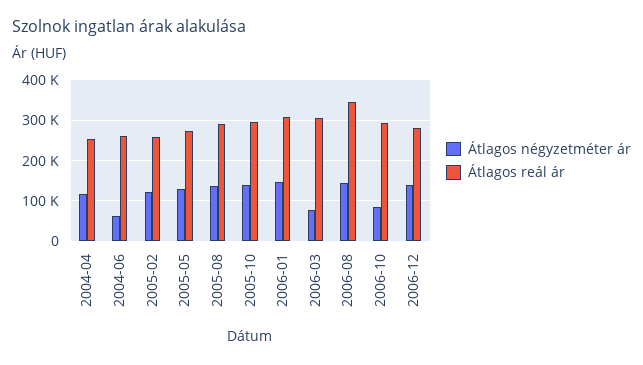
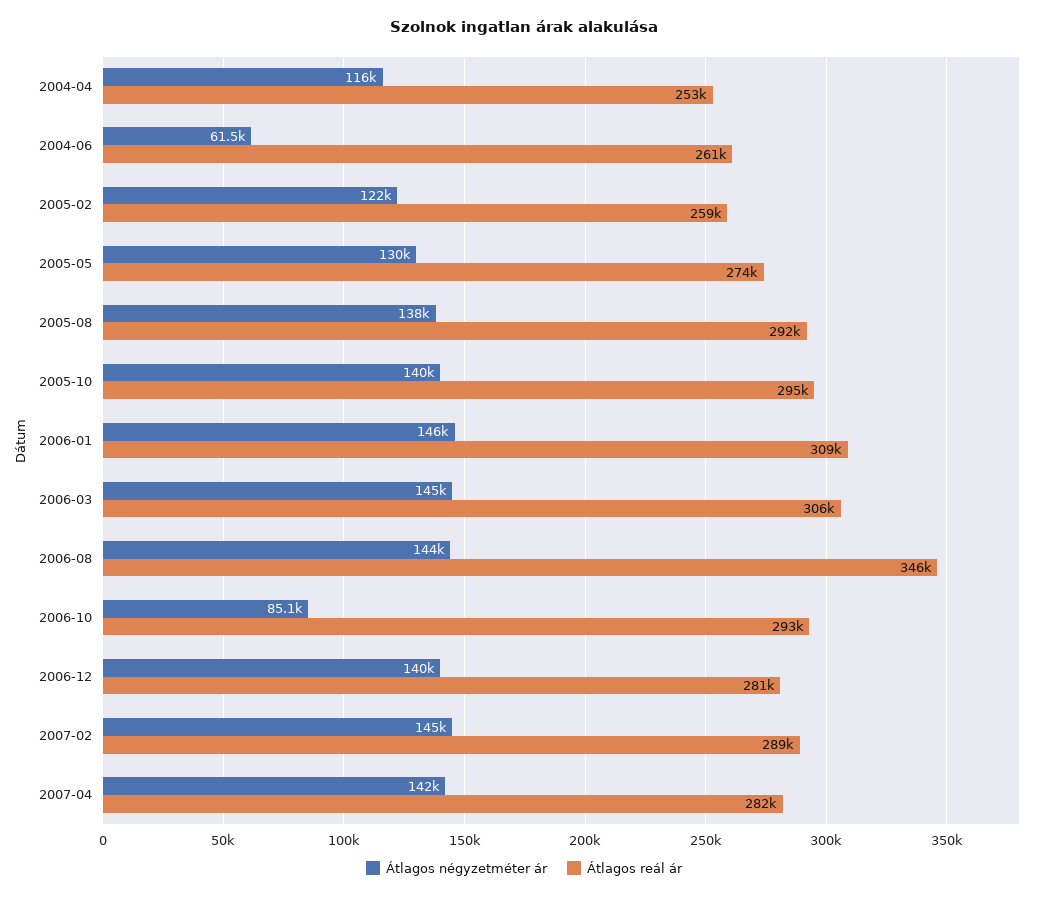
Átlagos négyzetméter ár, 2006-03: 80000 -> 145000
Átlagos négyzetméter ár, 2007-02: none -> 145000
Átlagos reál ár, 2007-02: none -> 289000
Átlagos négyzetméter ár, 2007-04: none -> 142000
Átlagos reál ár, 2007-04: none -> 282000

